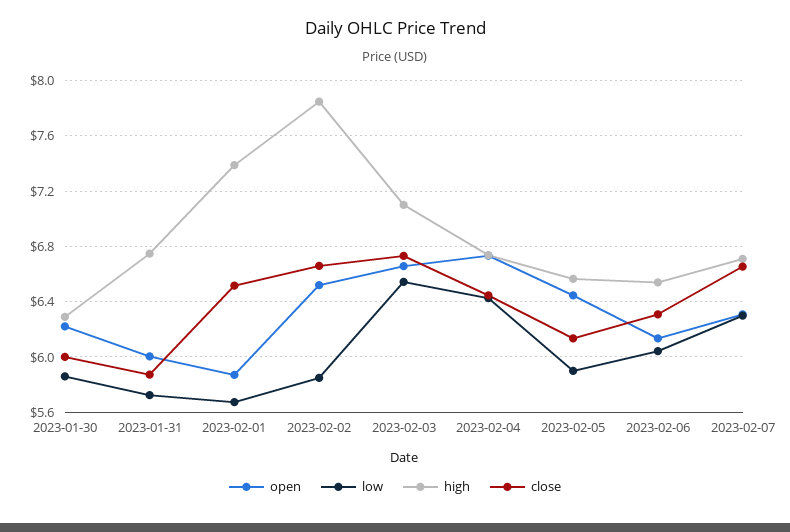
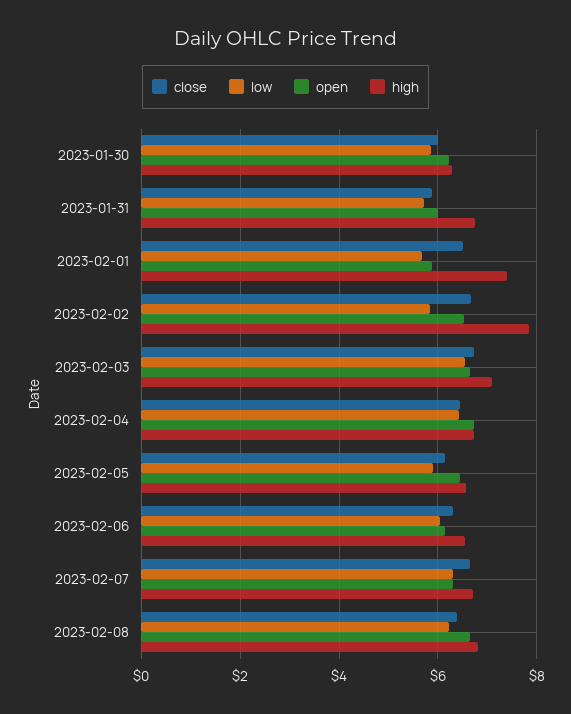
close, 2023-02-08: none -> 6.4
low, 2023-02-08: none -> 6.2
open, 2023-02-08: none -> 6.6
high, 2023-02-08: none -> 6.8

